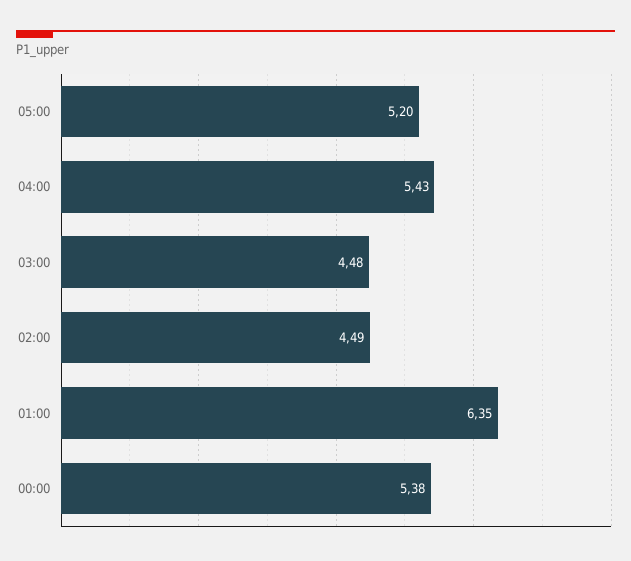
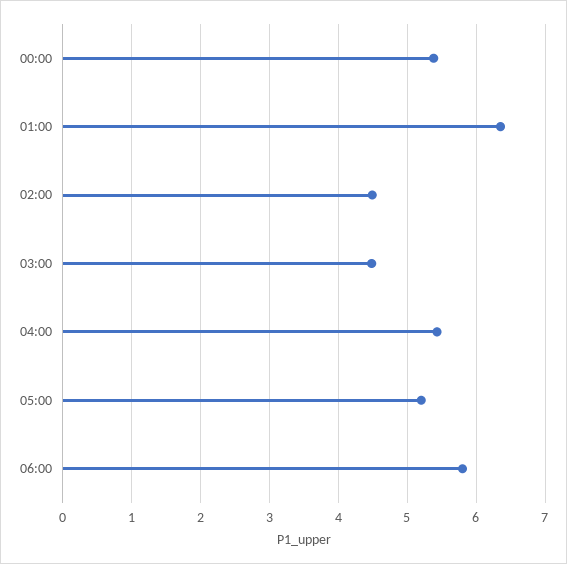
06:00: none -> 5.8

